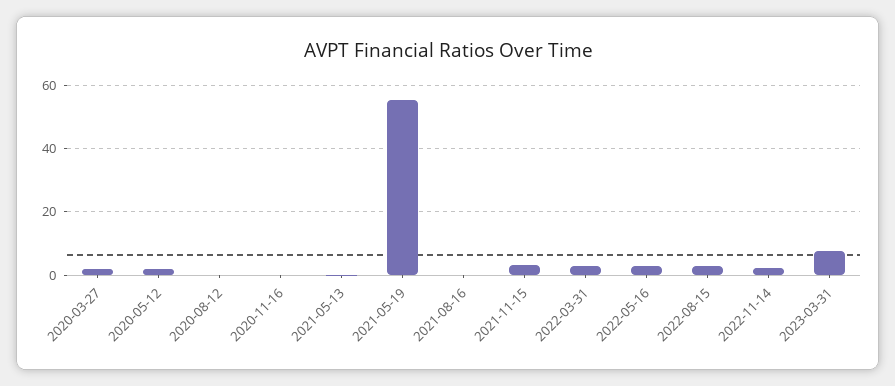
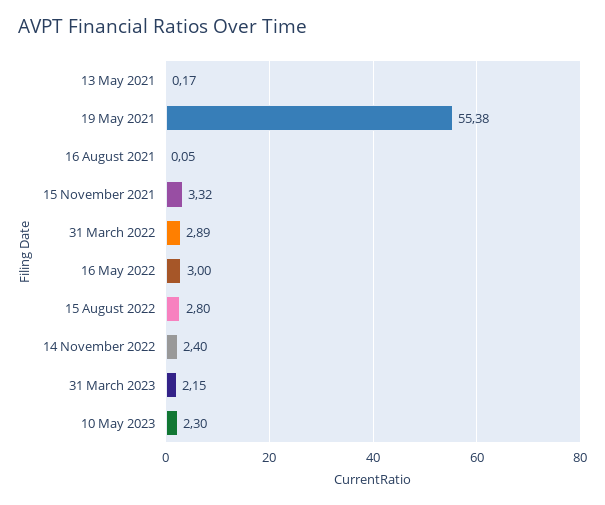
2020-03-27: 2 -> none
2020-05-12: 2 -> none
2020-08-12: 0 -> none
2020-11-16: 0 -> none
2023-03-31: 8 -> 2.15
10 May 2023: none -> 2.3

